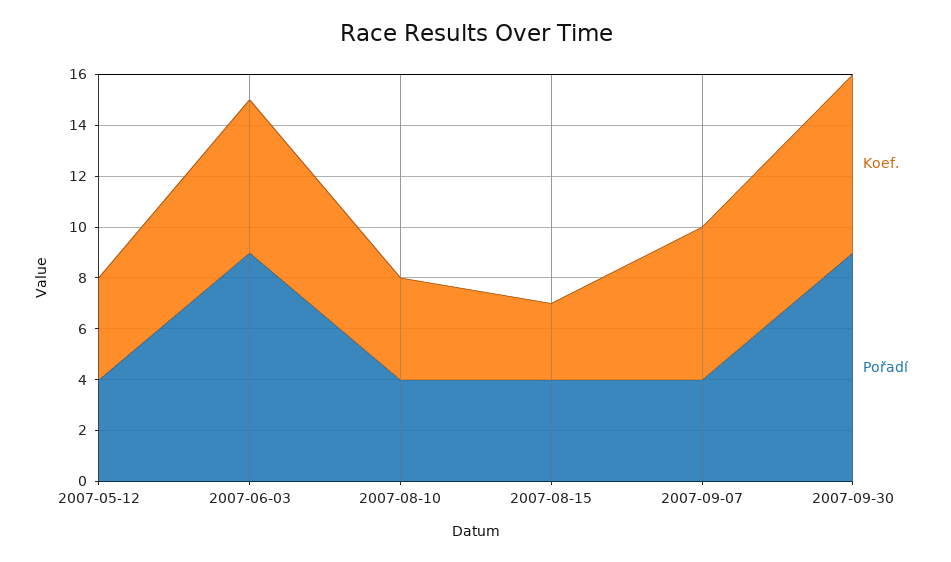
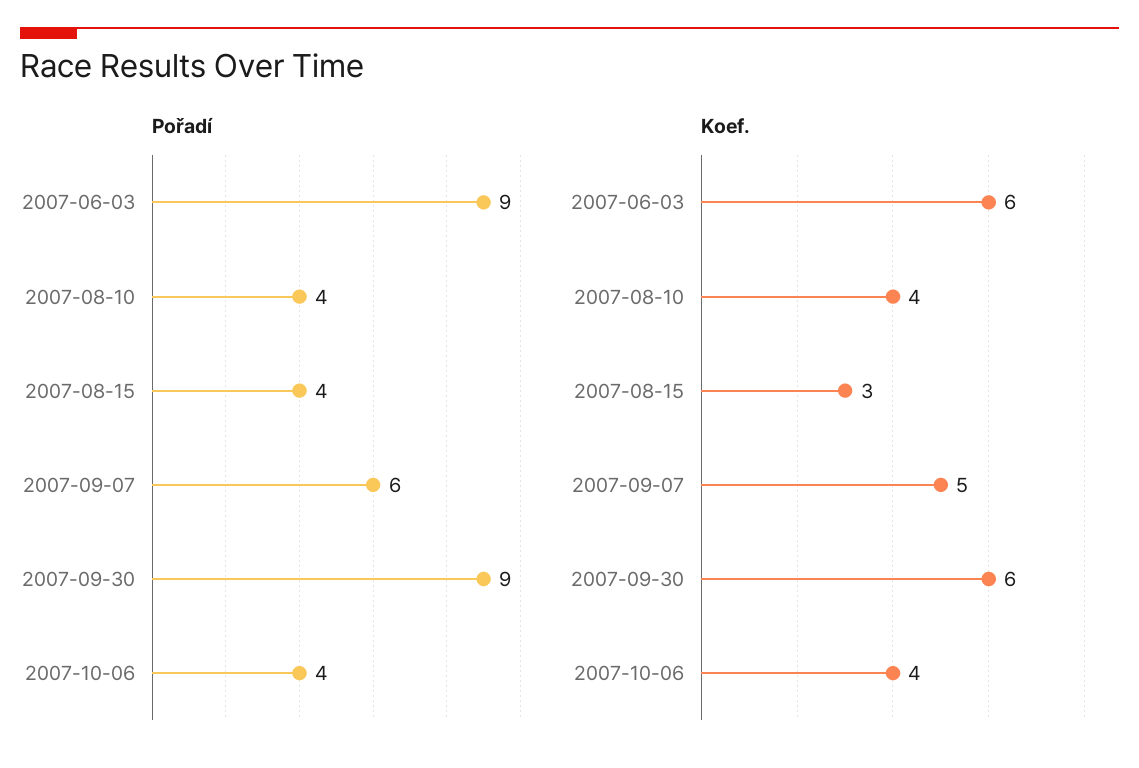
Koef., 2007-05-12: 4 -> none
Pořadí, 2007-05-12: 4 -> none
Koef., 2007-09-07: 6 -> 5
Pořadí, 2007-09-07: 4 -> 6
Koef., 2007-09-30: 7 -> 6
Pořadí, 2007-10-06: none -> 4
Koef., 2007-10-06: none -> 4

